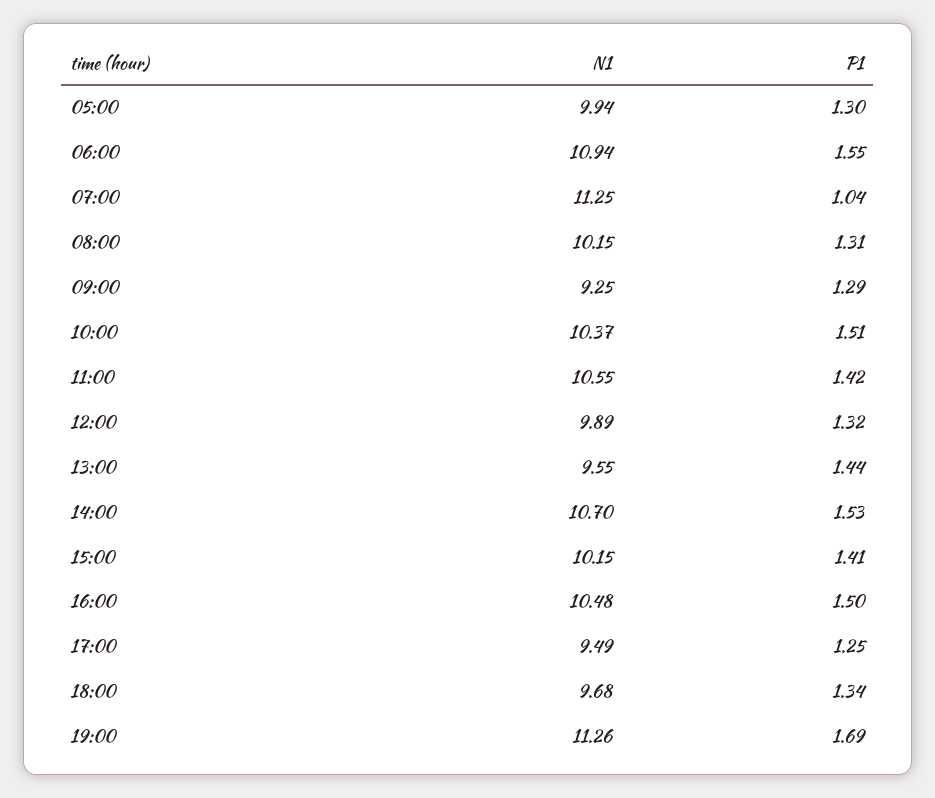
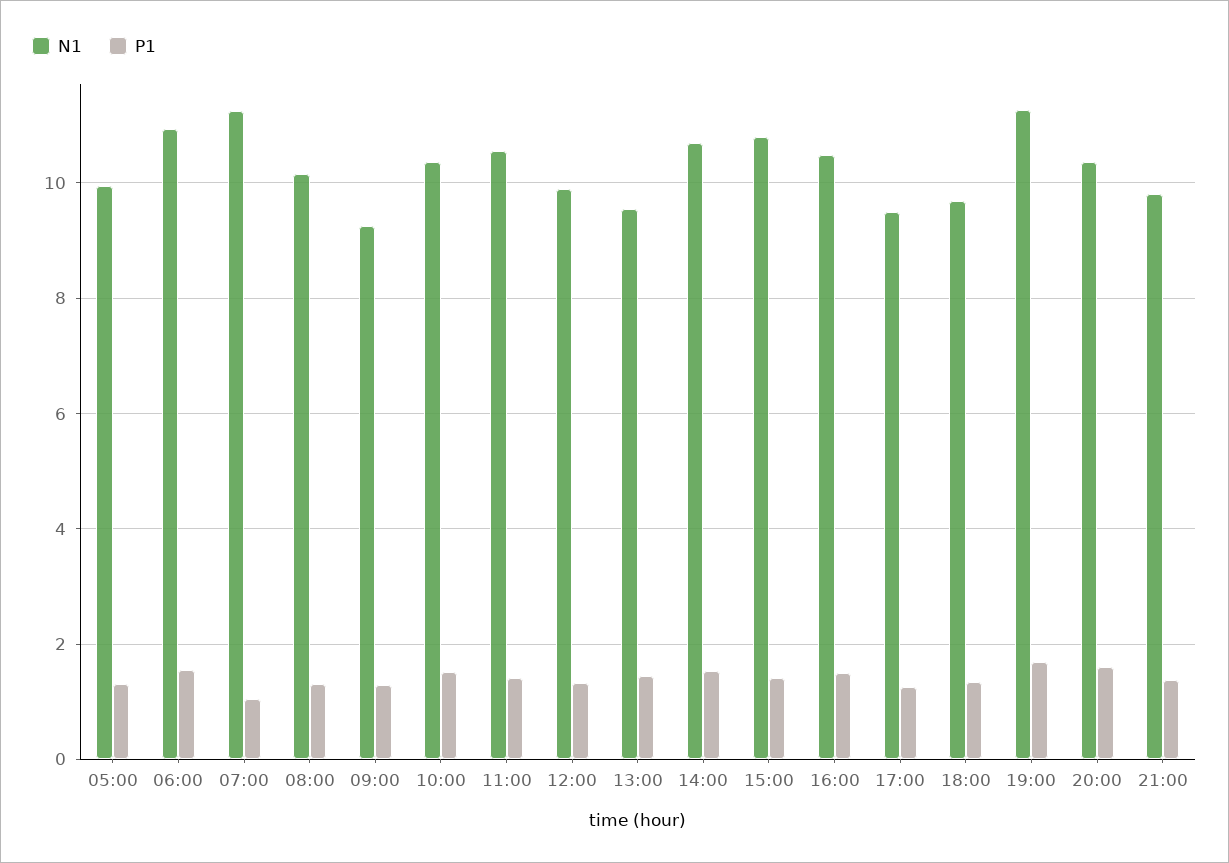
N1, 15:00: 10.15 -> 10.8
N1, 20:00: none -> 10.4
P1, 20:00: none -> 1.6
N1, 21:00: none -> 9.8
P1, 21:00: none -> 1.4

